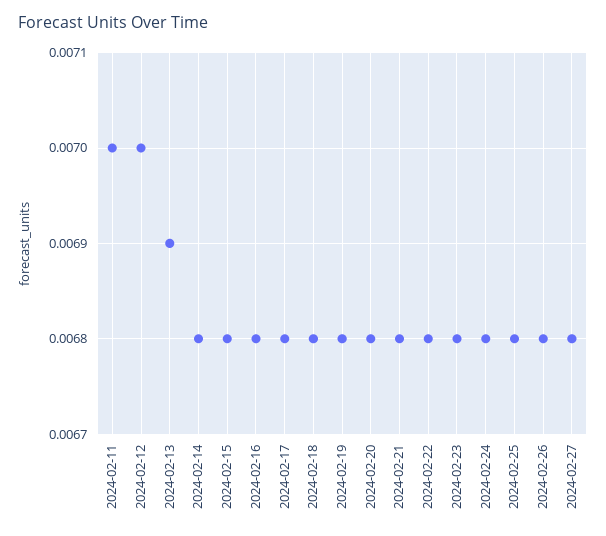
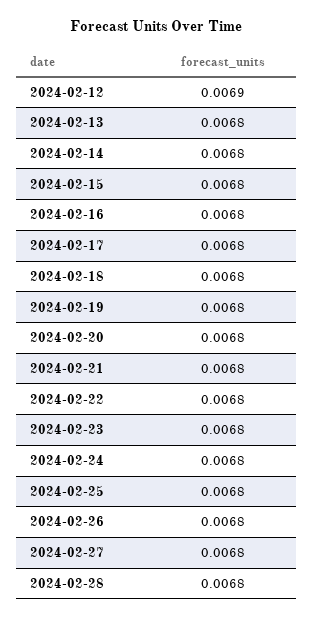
2024-02-11: 0.007 -> none
2024-02-12: 0.007 -> 0.0069
2024-02-13: 0.0069 -> 0.0068
2024-02-28: none -> 0.0068

